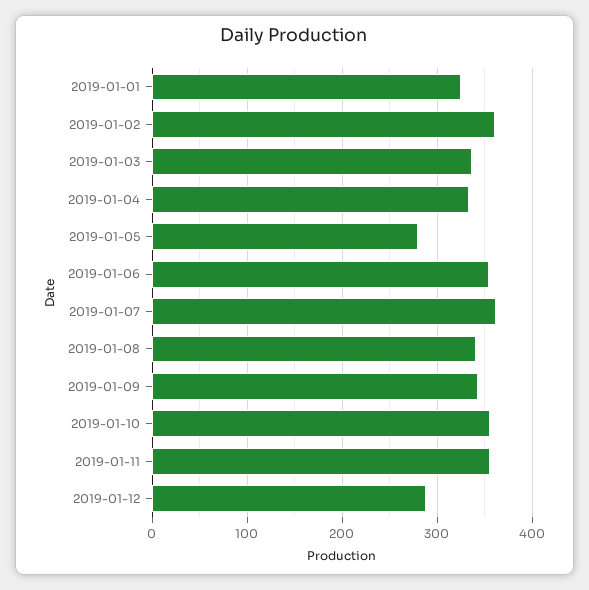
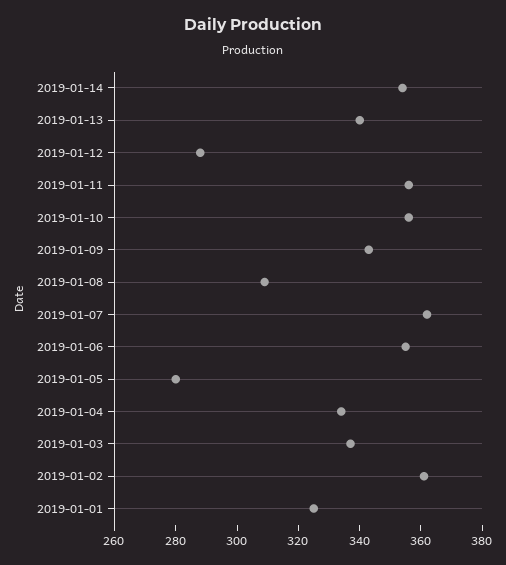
2019-01-08: 340 -> 310
2019-01-14: none -> 355
2019-01-13: none -> 340

